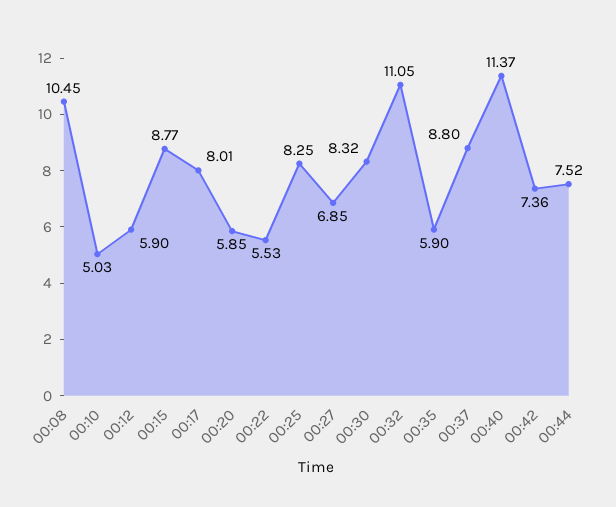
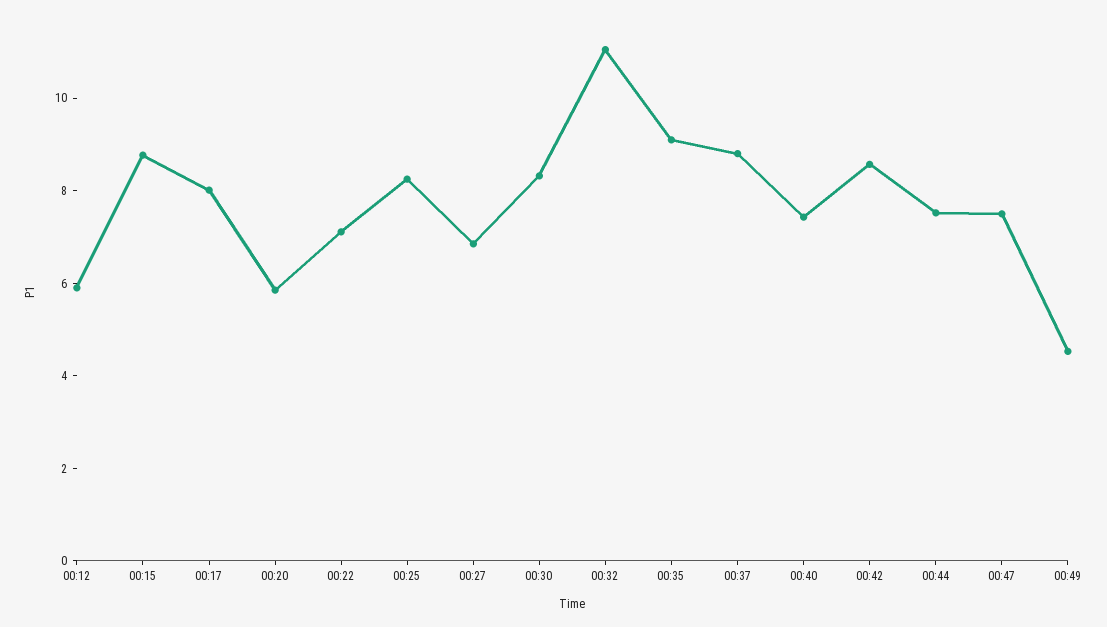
00:08: 10.45 -> none
00:10: 5.03 -> none
00:22: 5.53 -> 7
00:35: 5.9 -> 9
00:40: 11.37 -> 7.5
00:42: 7.36 -> 8.5
00:47: none -> 7.5
00:49: none -> 4.5

